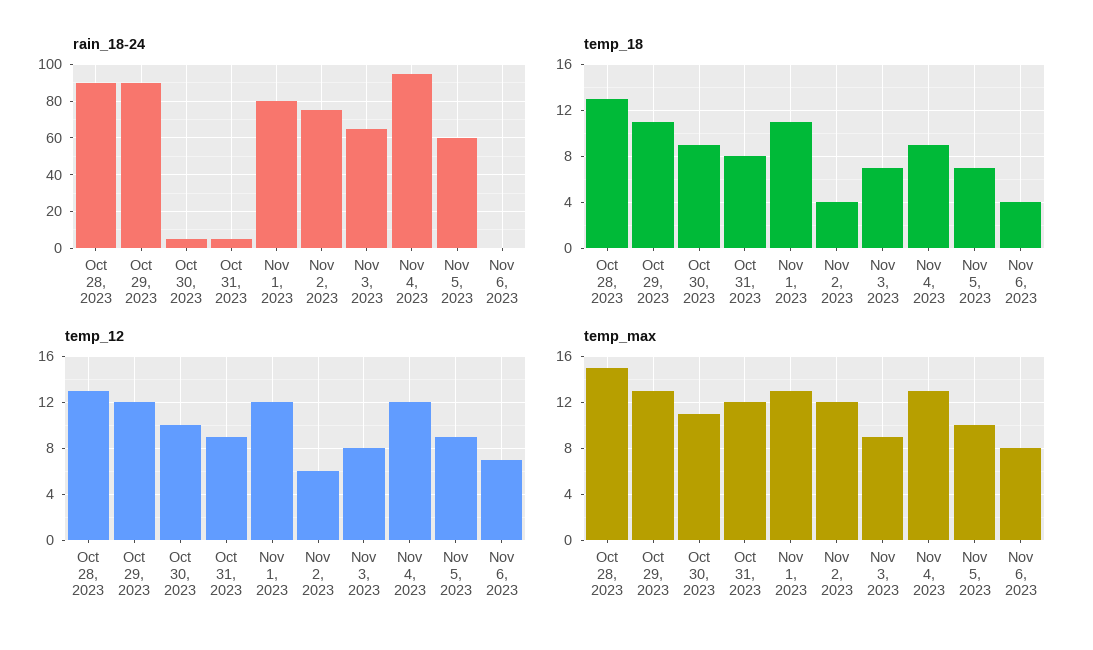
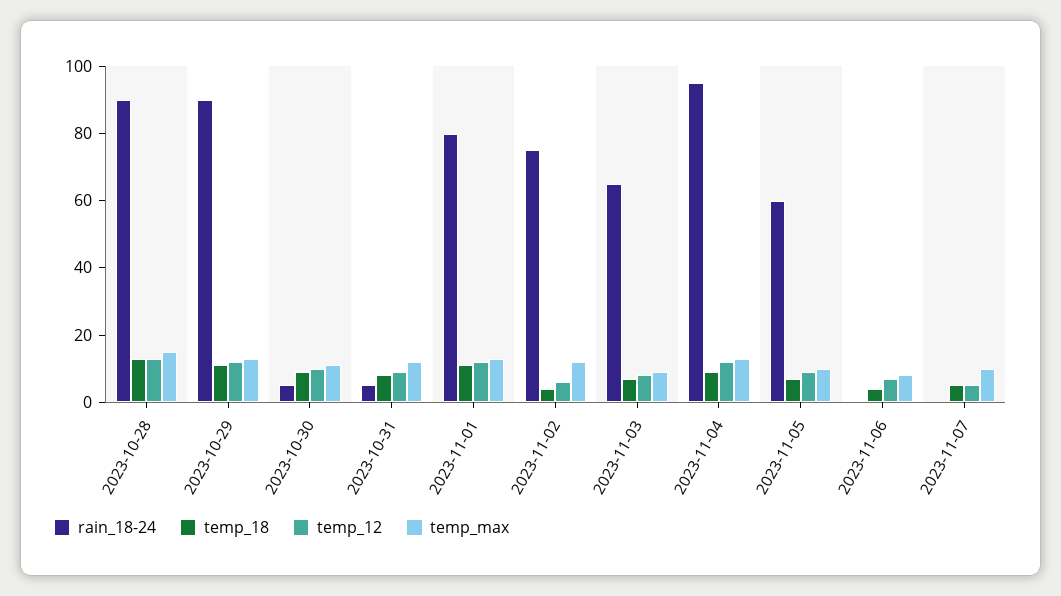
rain_18-24, 2023-11-07: none -> 0
temp_18, 2023-11-07: none -> 5
temp_12, 2023-11-07: none -> 5
temp_max, 2023-11-07: none -> 10

